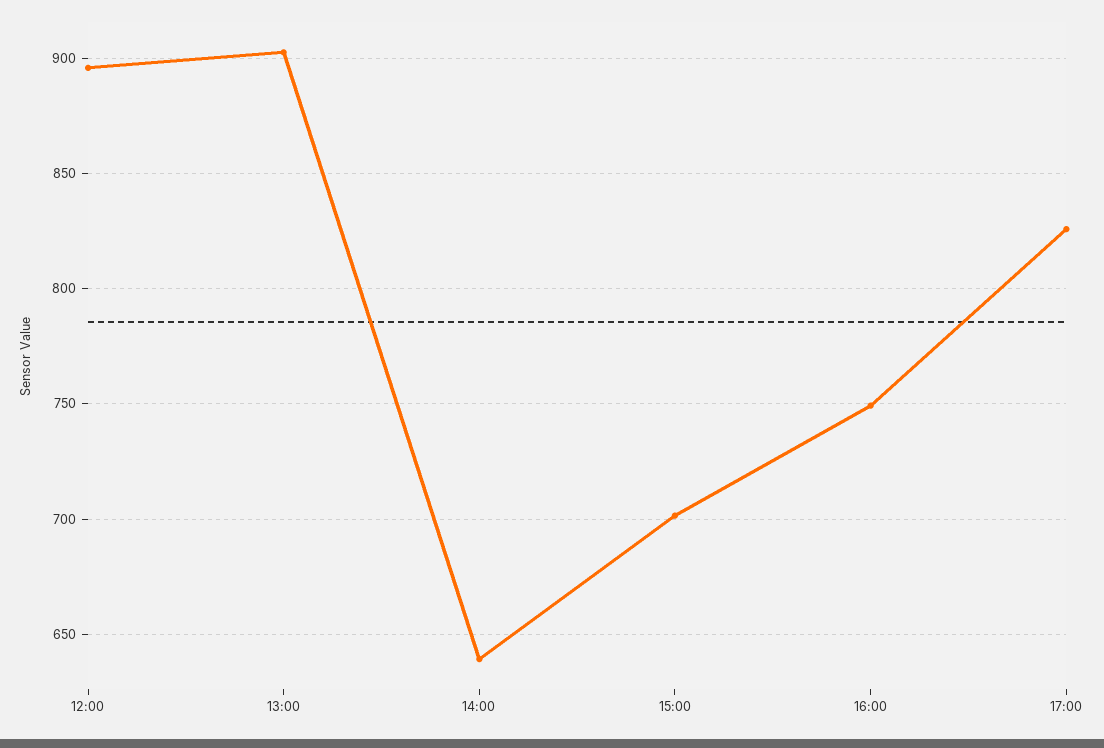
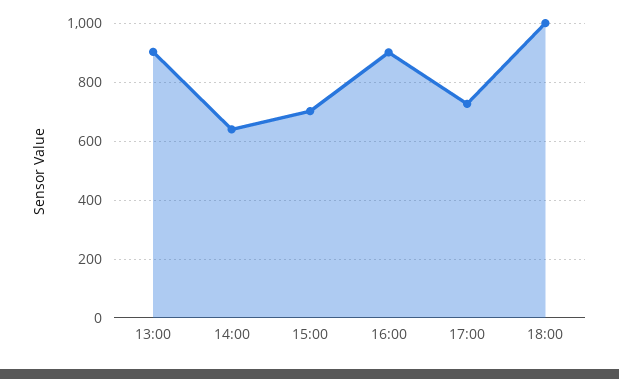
12:00: 895 -> none
16:00: 750 -> 900
17:00: 825 -> 725
18:00: none -> 1000

